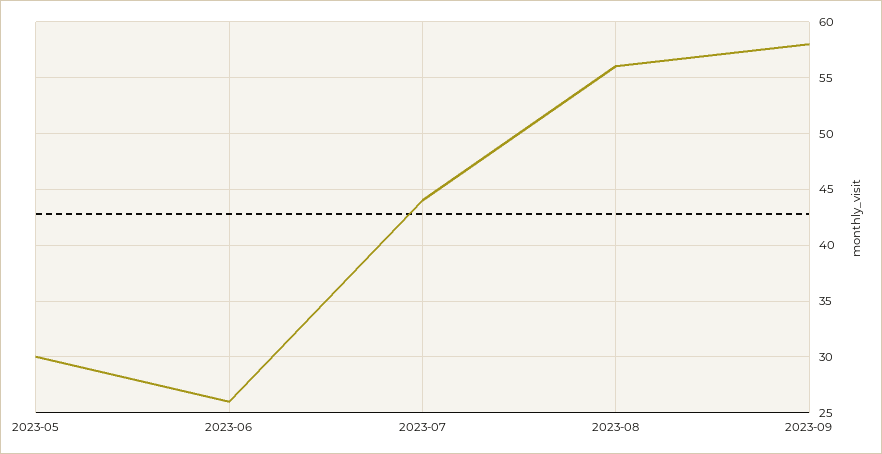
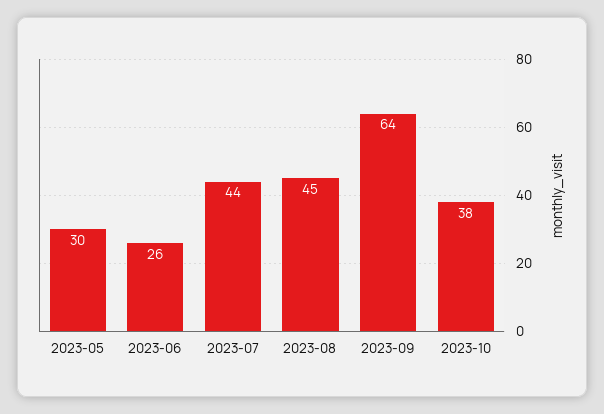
2023-08: 56 -> 45
2023-09: 58 -> 64
2023-10: none -> 38

